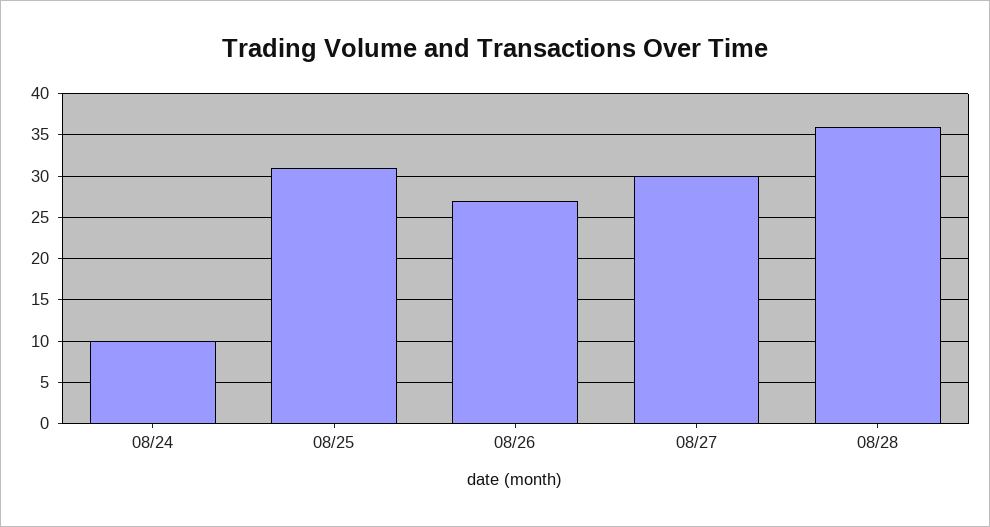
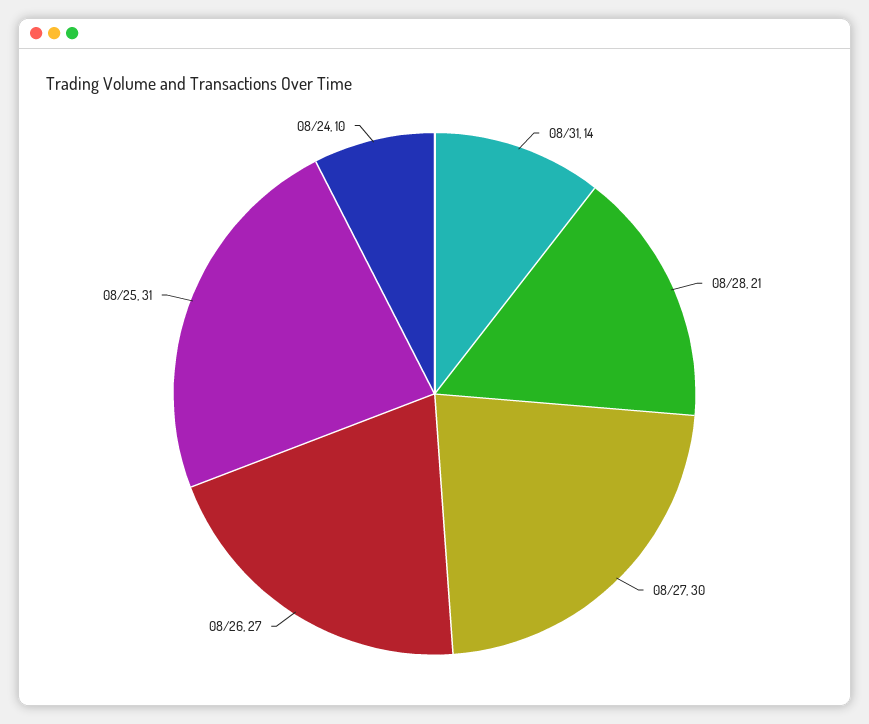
08/28: 36 -> 21
08/31: none -> 14

